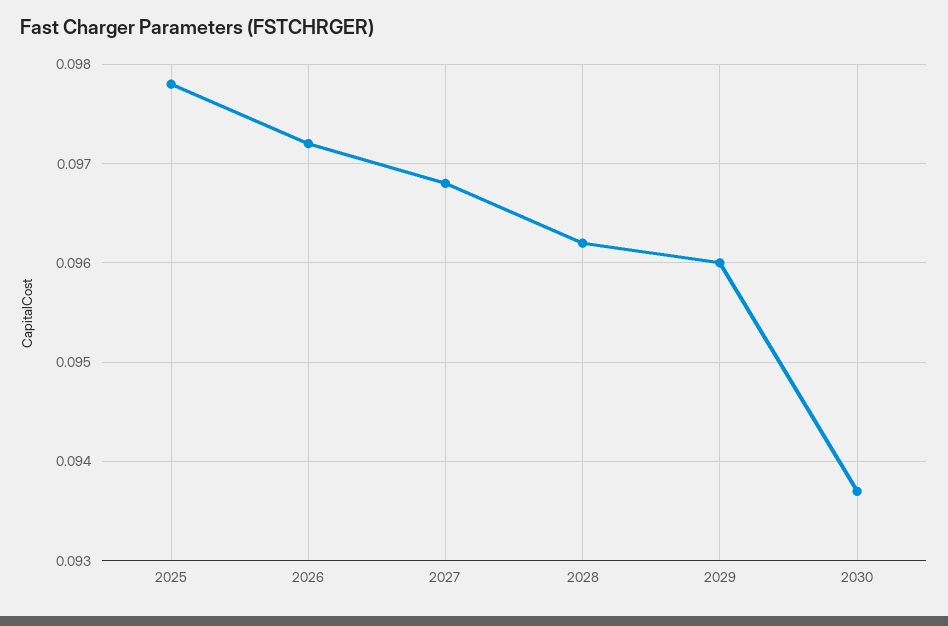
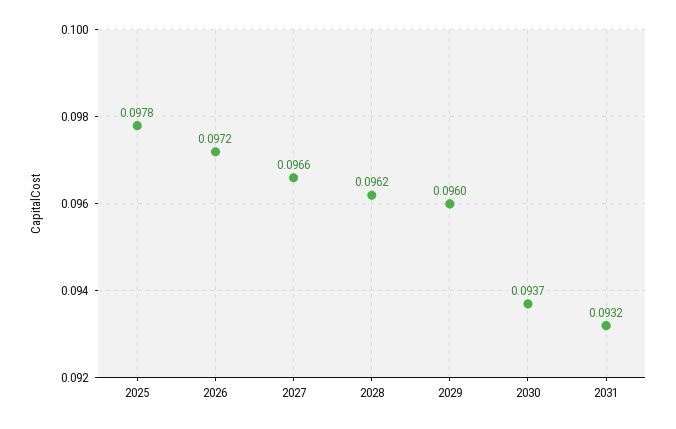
2027: 0.0968 -> 0.0966
2031: none -> 0.0932

